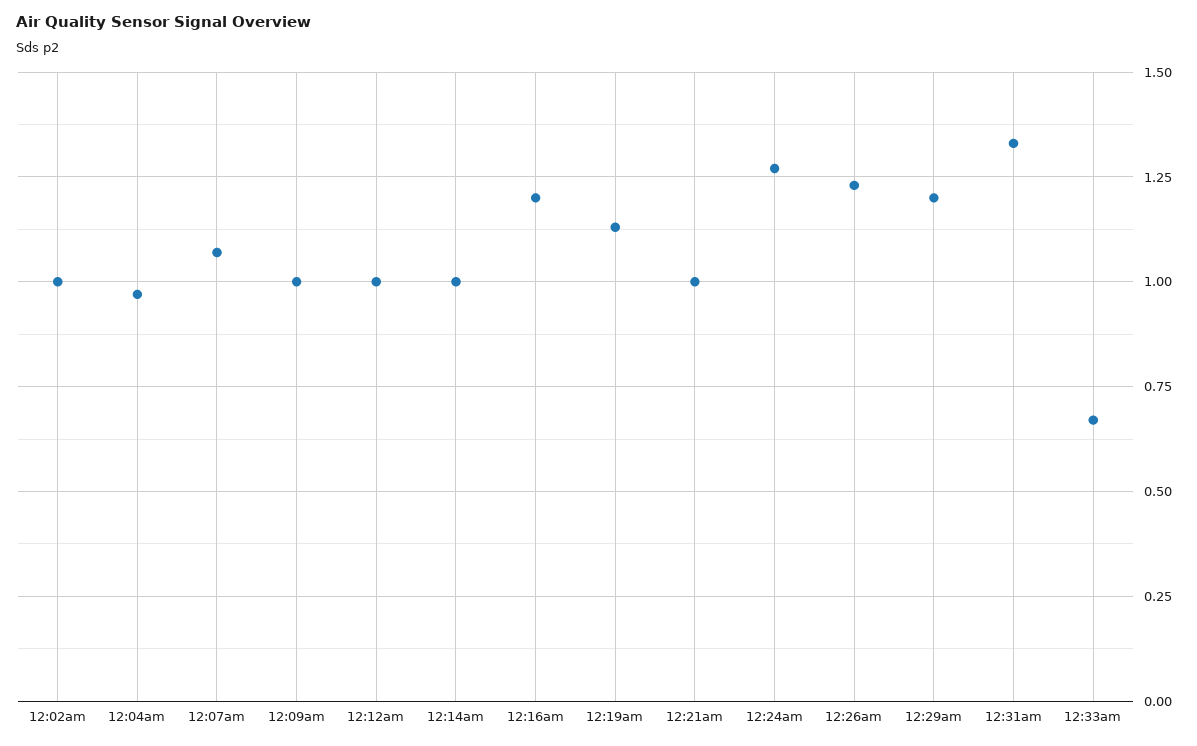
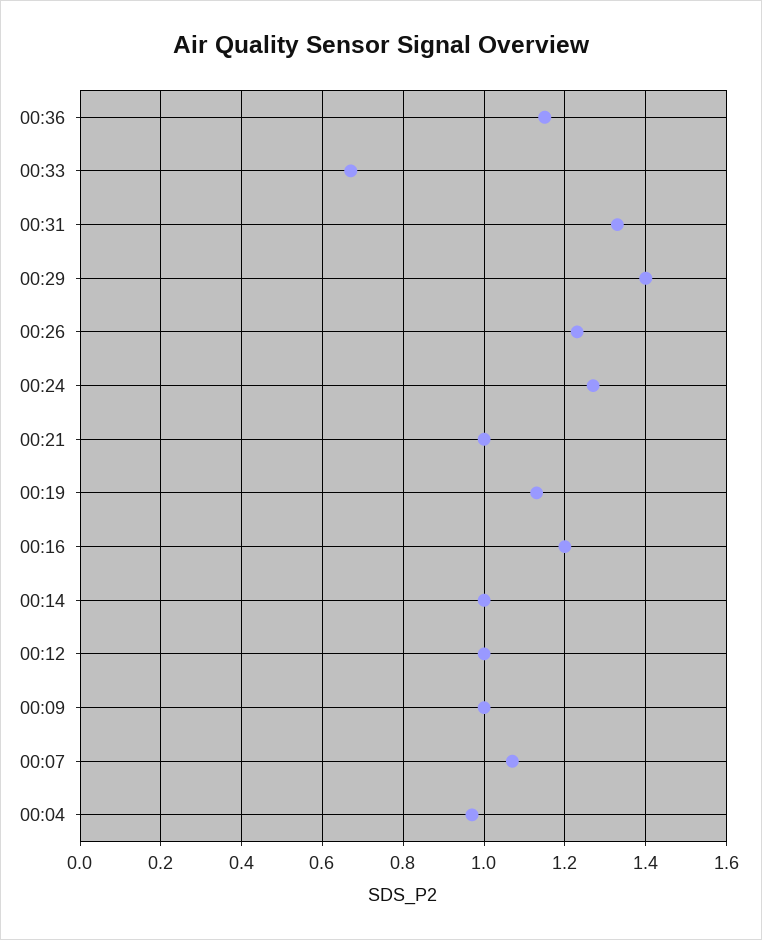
12:02am: 1 -> none
12:29am: 1.2 -> 1.4
00:36: none -> 1.15

